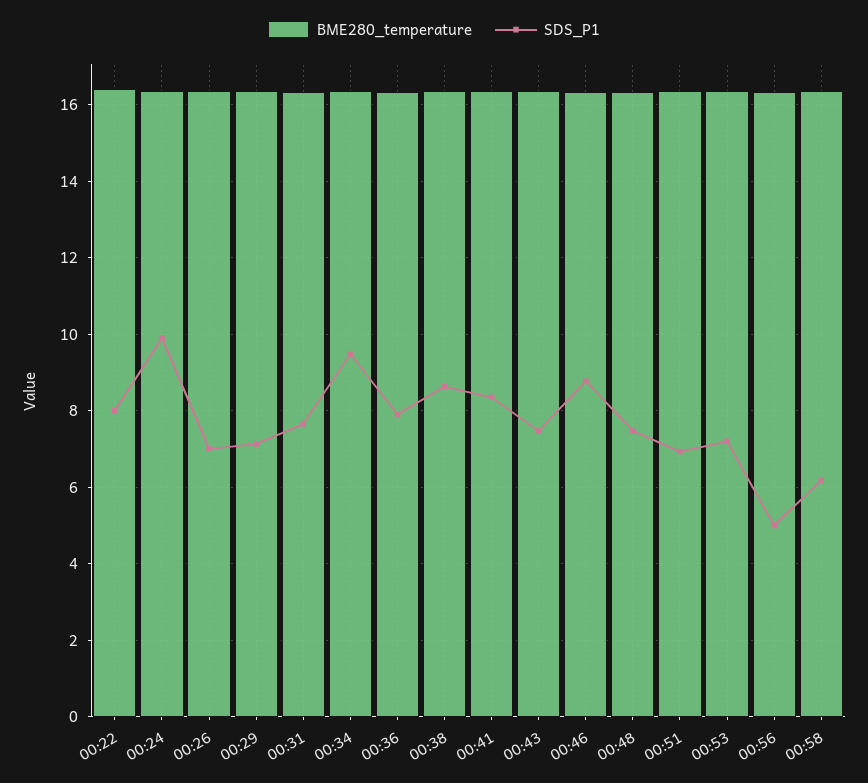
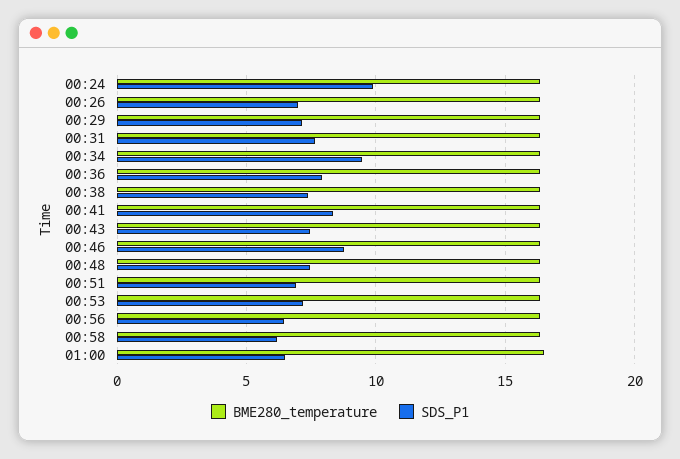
BME280_temperature, 00:22: 16.4 -> none
SDS_P1, 00:22: 8 -> none
SDS_P1, 00:38: 8.6 -> 7.5
SDS_P1, 00:56: 5 -> 6.5
BME280_temperature, 01:00: none -> 16.5
SDS_P1, 01:00: none -> 6.5

